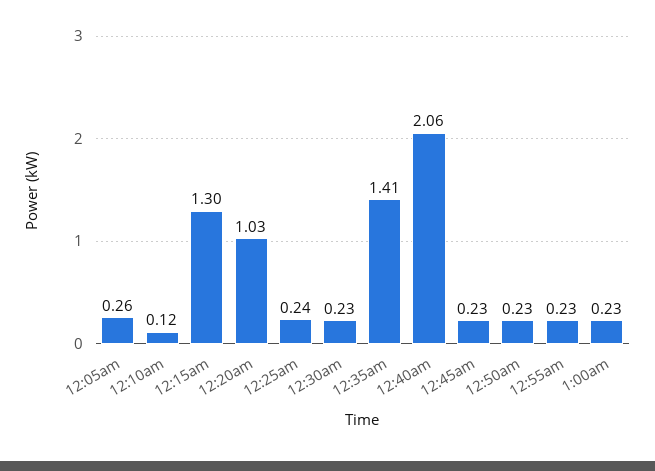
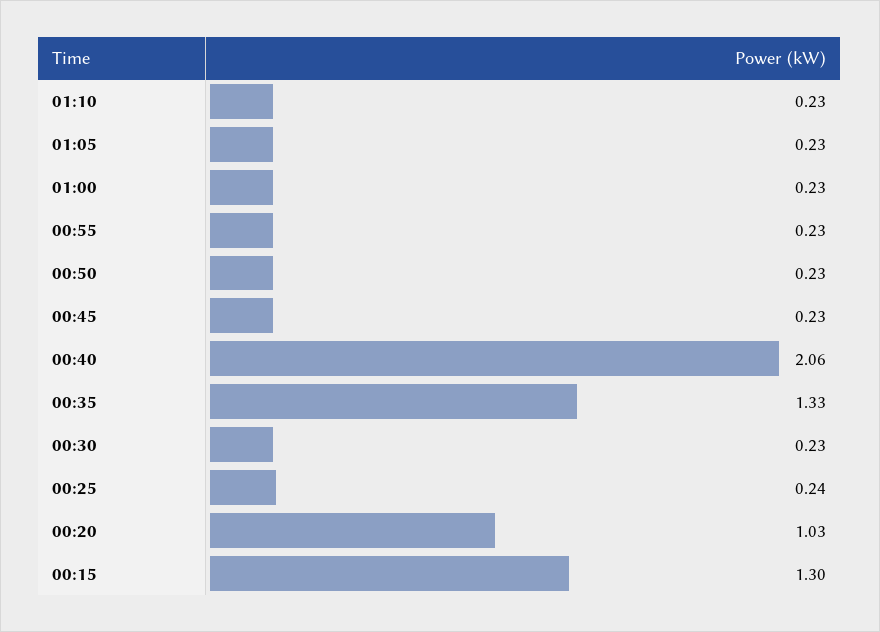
12:05am: 0.26 -> none
12:10am: 0.12 -> none
12:35am: 1.41 -> 1.33
01:10: none -> 0.23
01:05: none -> 0.23

